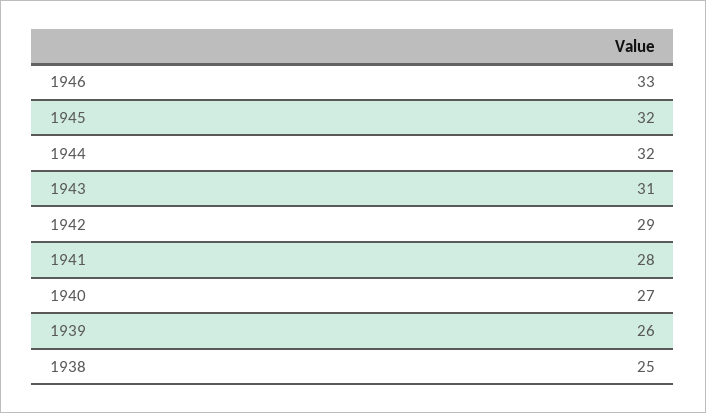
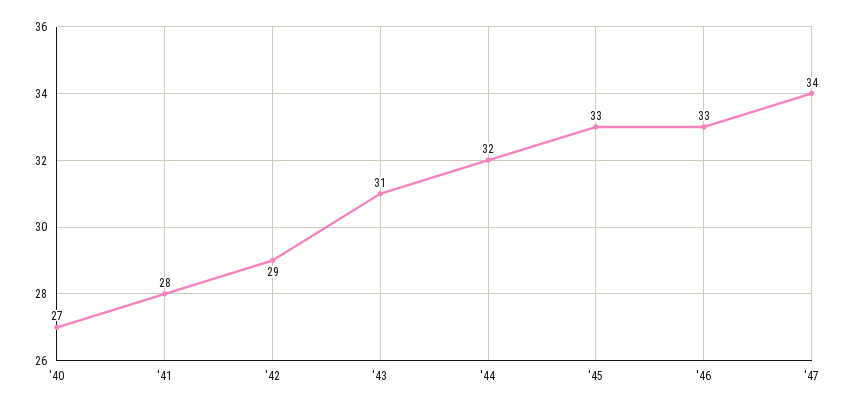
1945: 32 -> 33
1939: 26 -> none
1938: 25 -> none
'47: none -> 34

